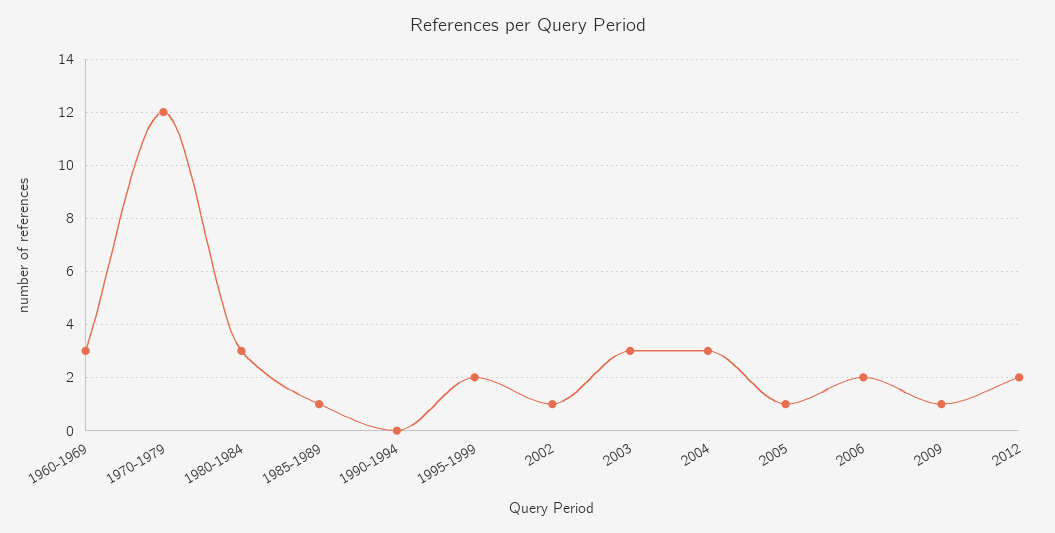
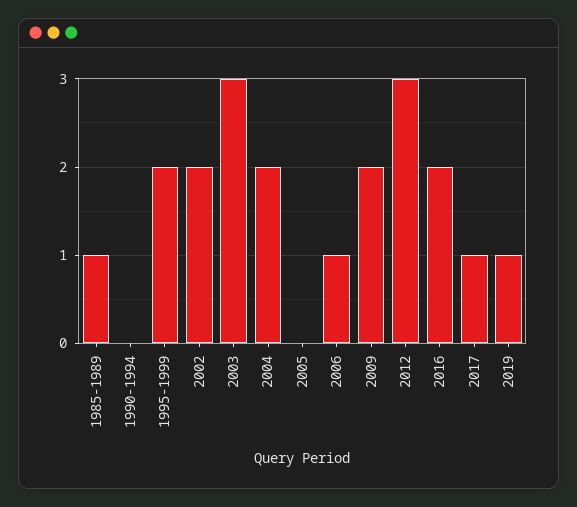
1960-1969: 3 -> none
1970-1979: 12 -> none
1980-1984: 3 -> none
2002: 1 -> 2
2004: 3 -> 2
2005: 1 -> 0
2006: 2 -> 1
2009: 1 -> 2
2012: 2 -> 3
2016: none -> 2
2017: none -> 1
2019: none -> 1

